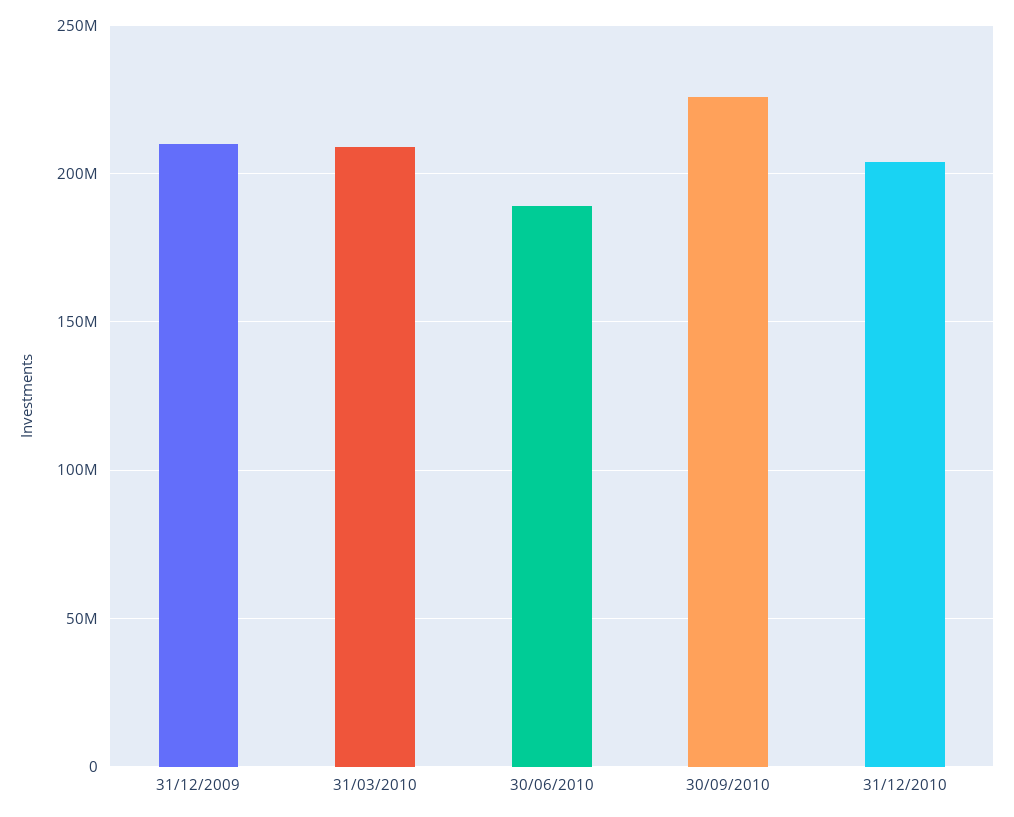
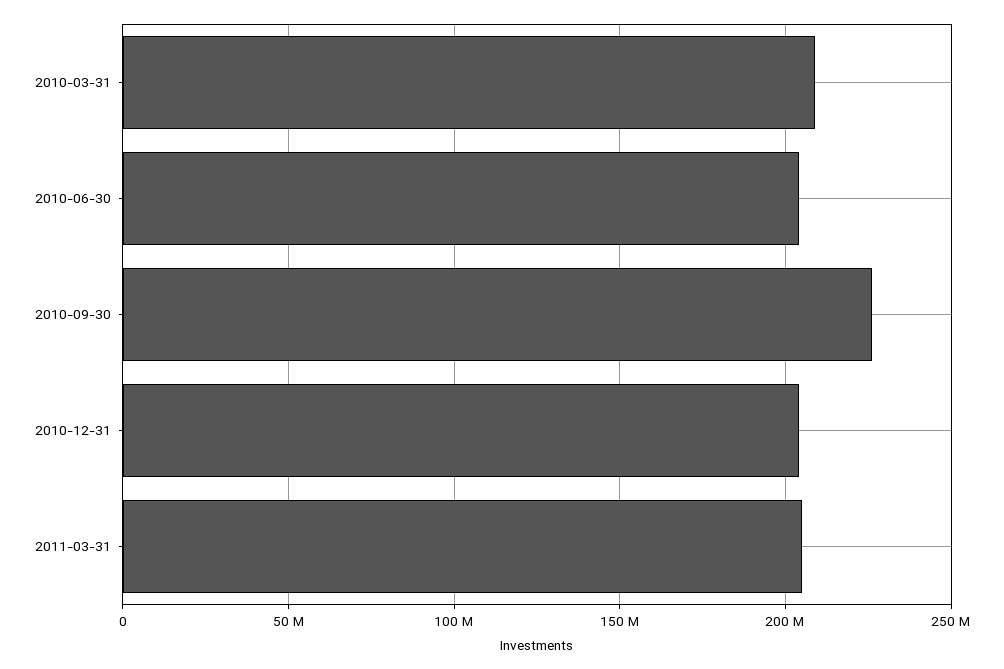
31/12/2009: 210000000 -> none
30/06/2010: 190000000 -> 205000000
2011-03-31: none -> 205000000

